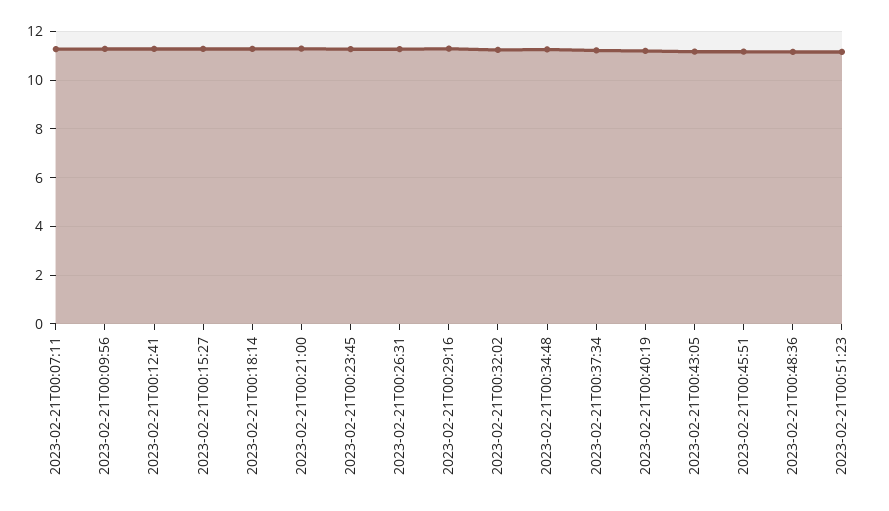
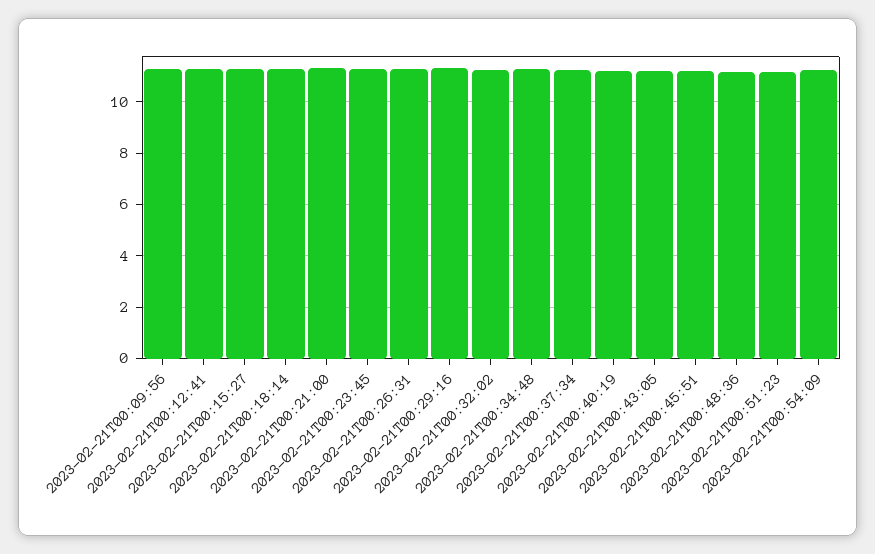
2023-02-21T00:07:11: 11.25 -> none
2023-02-21T00:54:09: none -> 11.25

